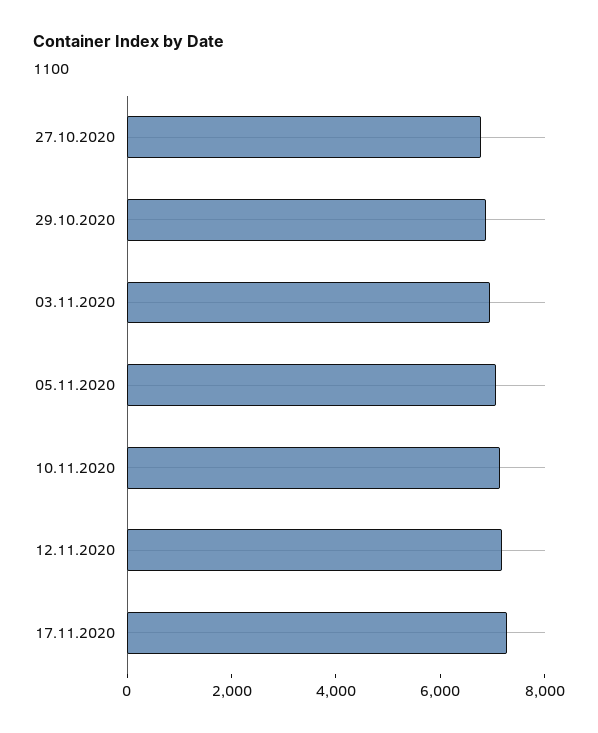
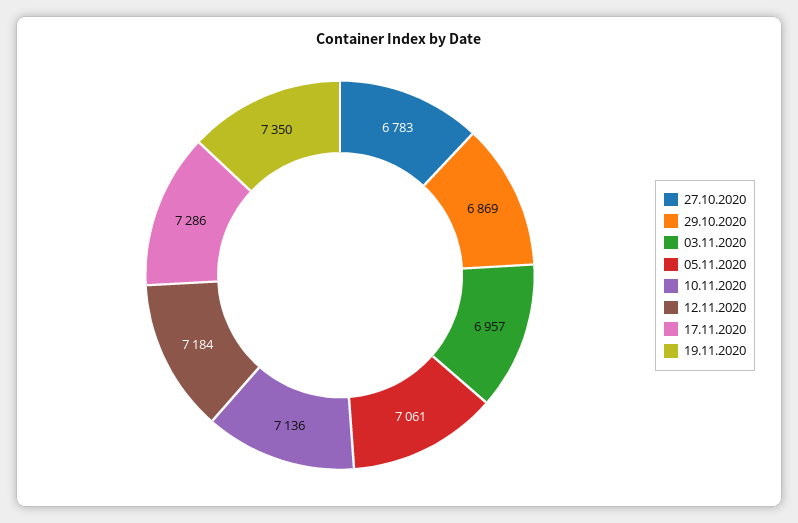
19.11.2020: none -> 7350

